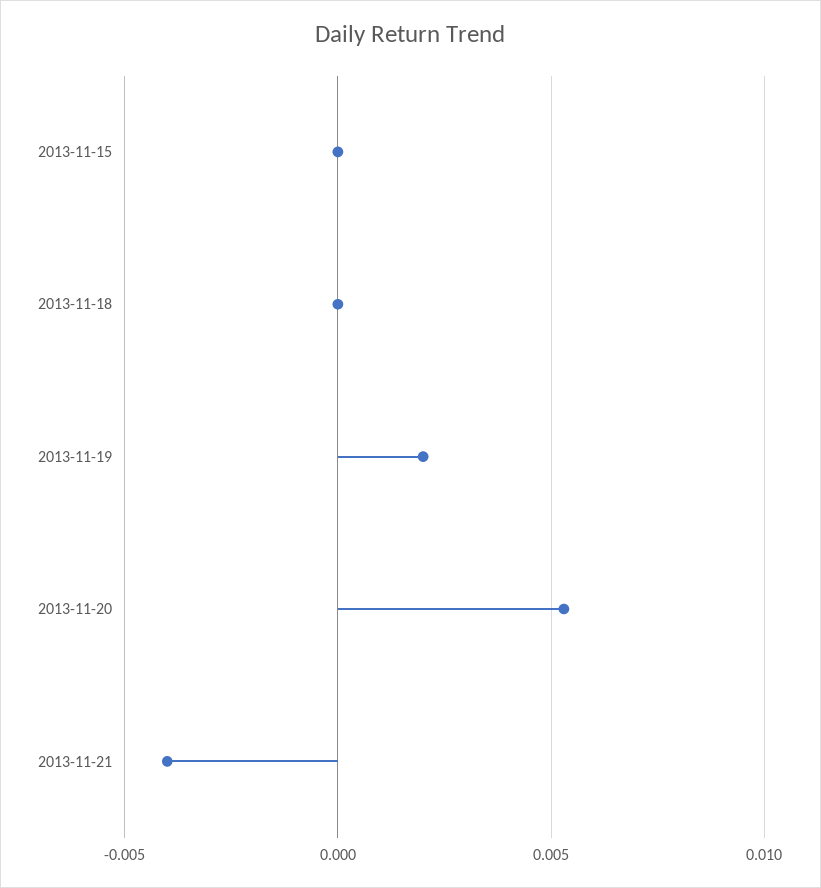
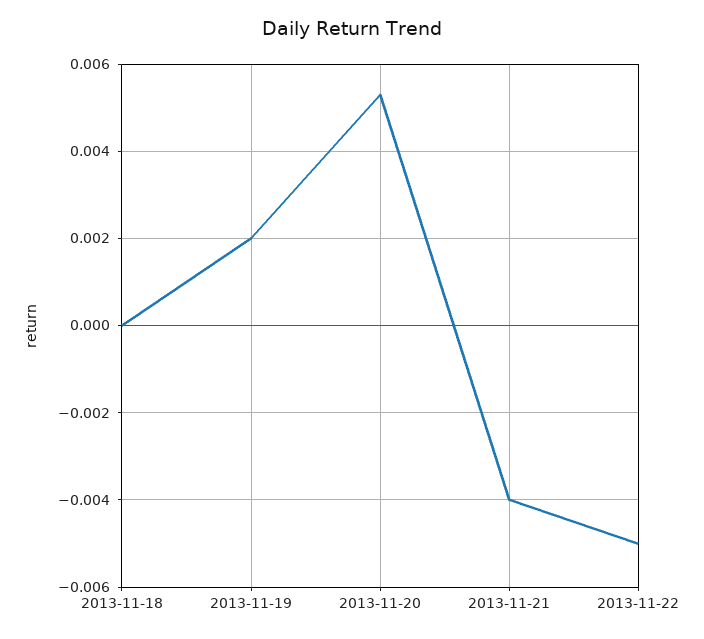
2013-11-15: 0 -> none
2013-11-22: none -> -0.005

